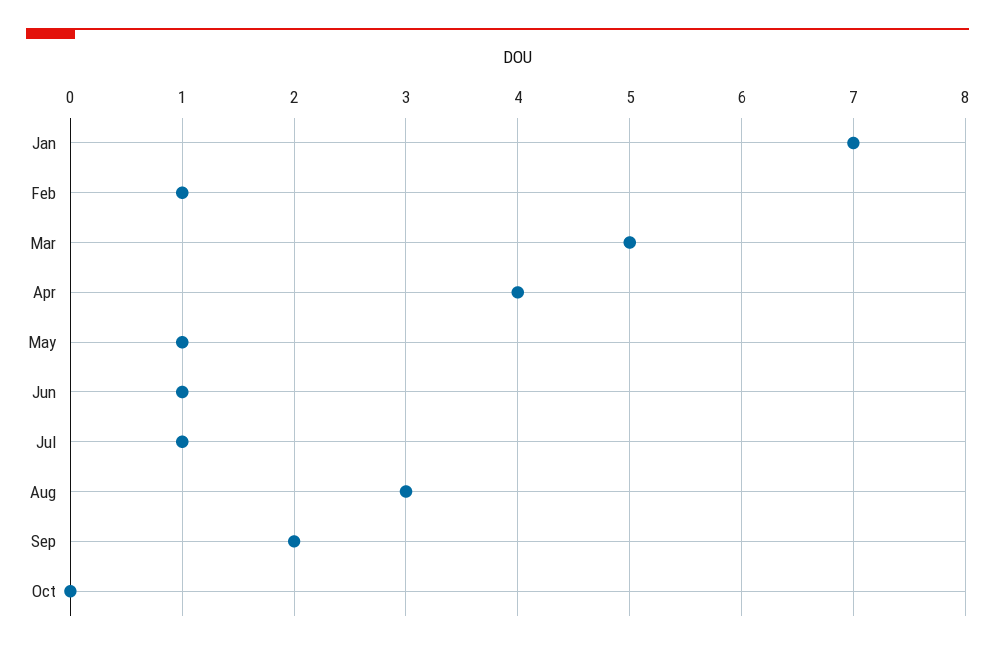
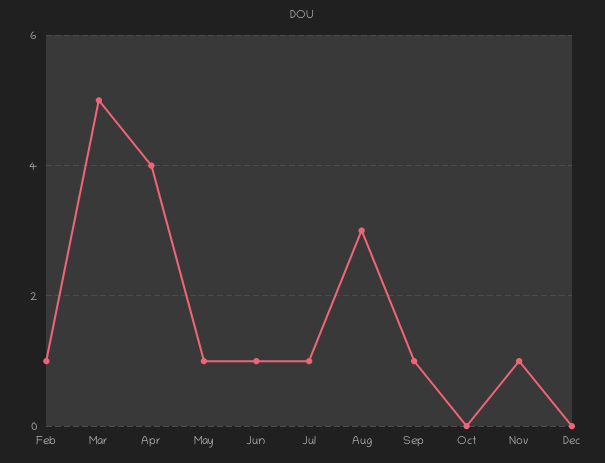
Jan: 7 -> none
Sep: 2 -> 1
Nov: none -> 1
Dec: none -> 0

